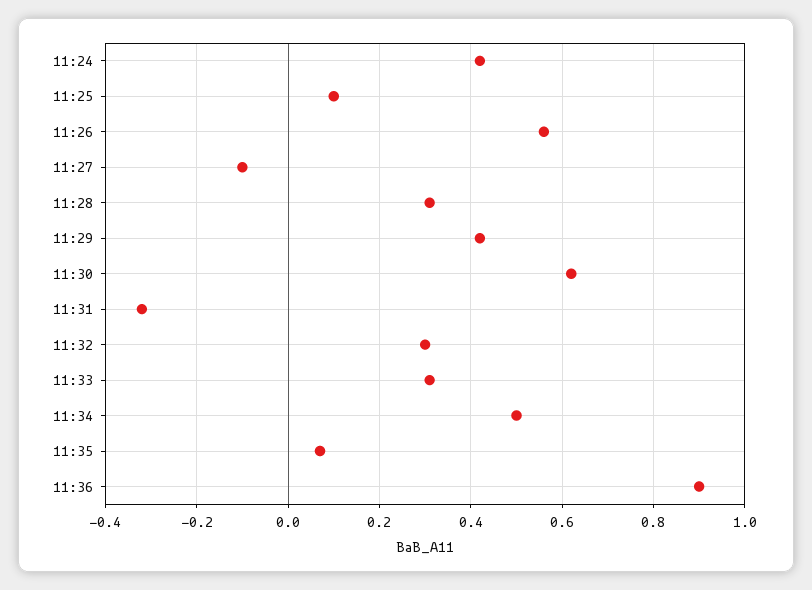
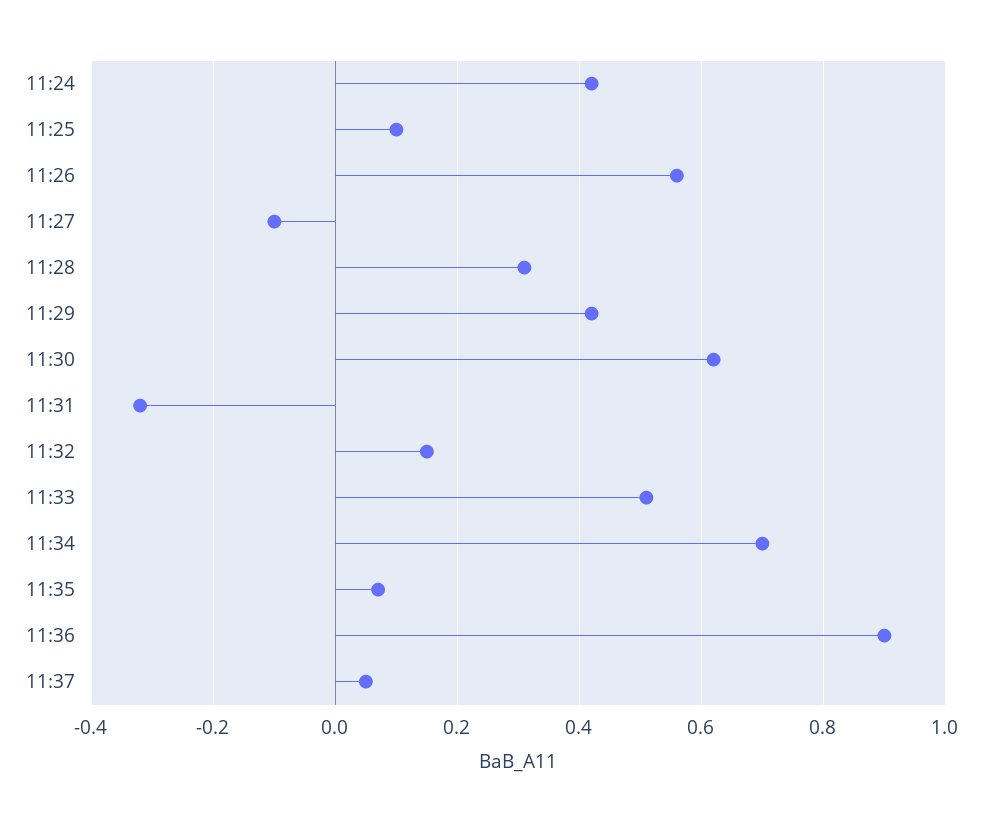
11:32: 0.3 -> 0.15
11:33: 0.3 -> 0.5
11:34: 0.5 -> 0.7
11:37: none -> 0.05

